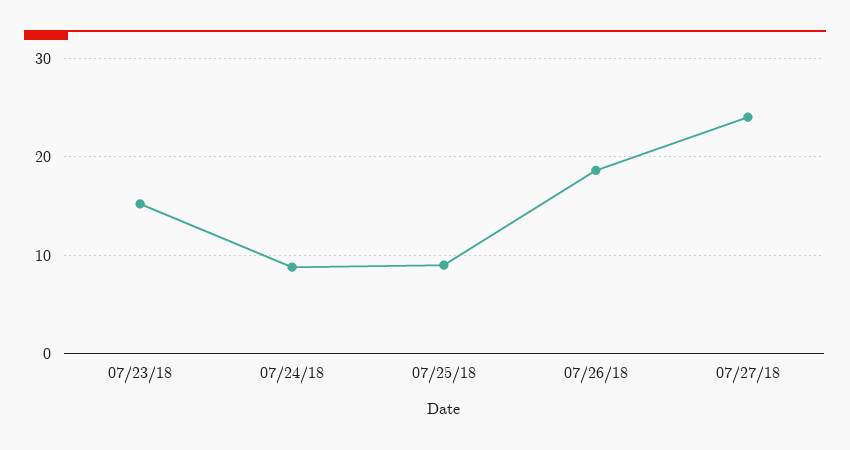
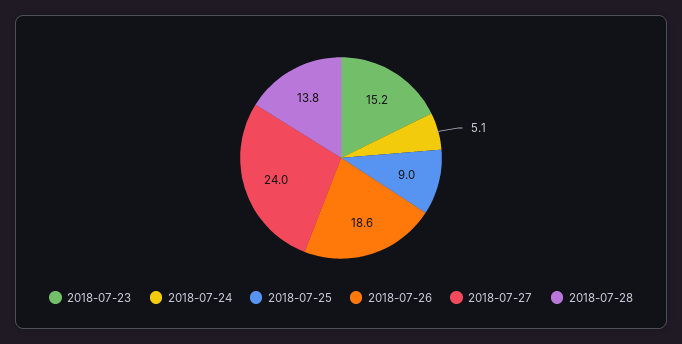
07/24/18: 9 -> 5.1
2018-07-28: none -> 13.8

